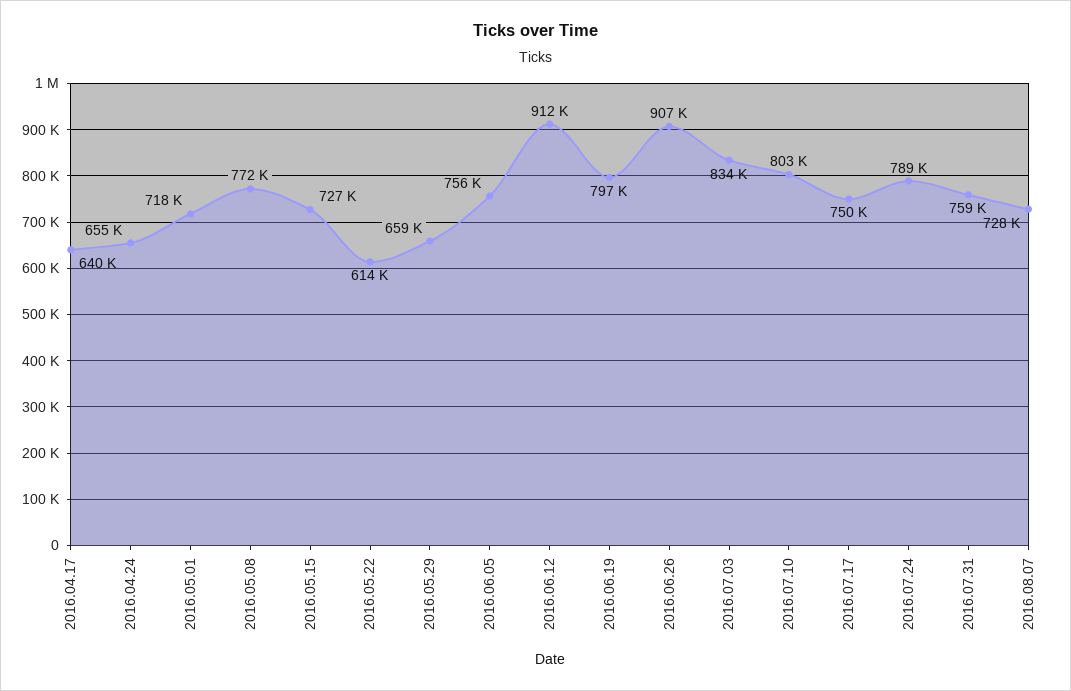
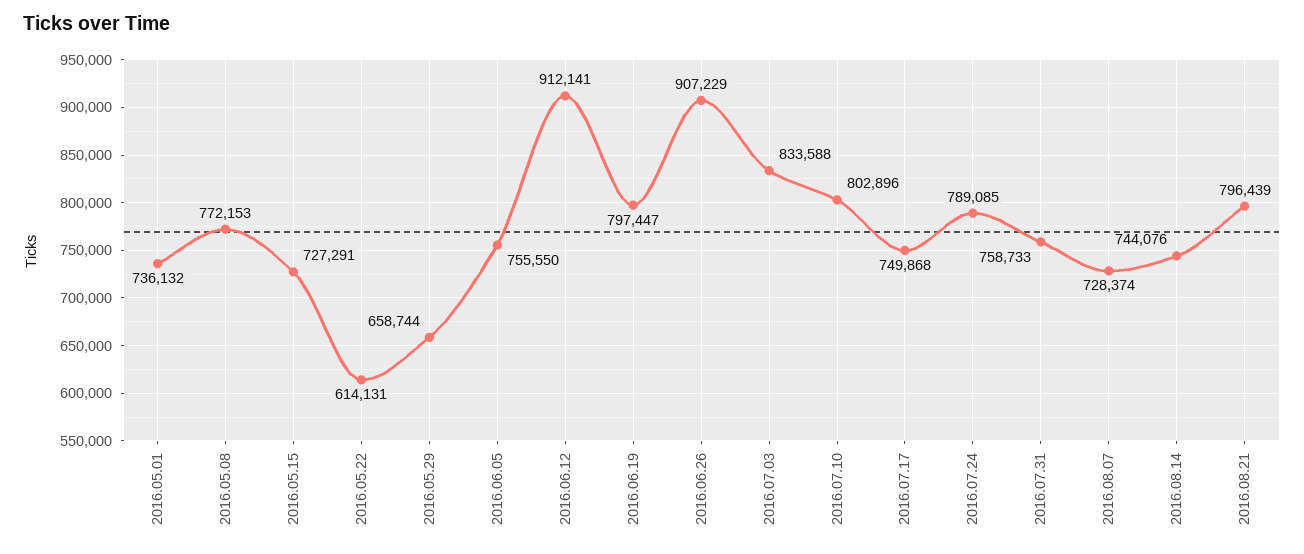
2016.04.17: 640000 -> none
2016.04.24: 655000 -> none
2016.05.01: 718000 -> 736132
2016.08.14: none -> 744076
2016.08.21: none -> 796439

